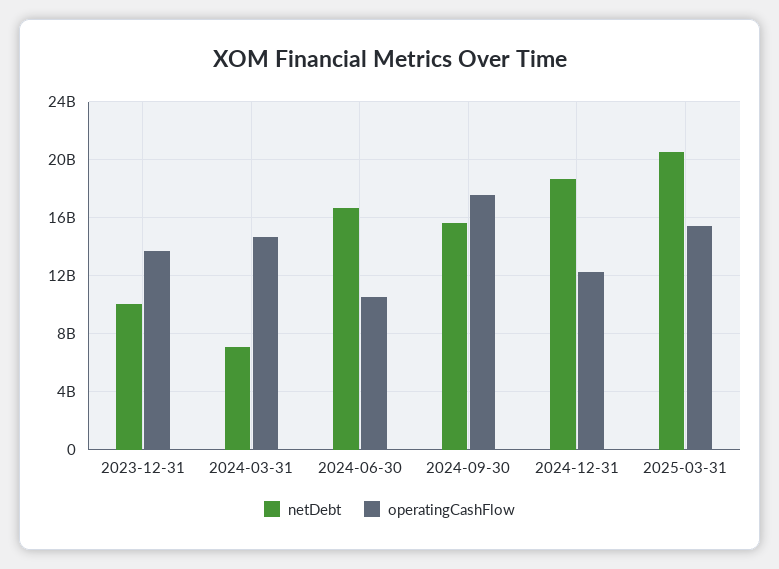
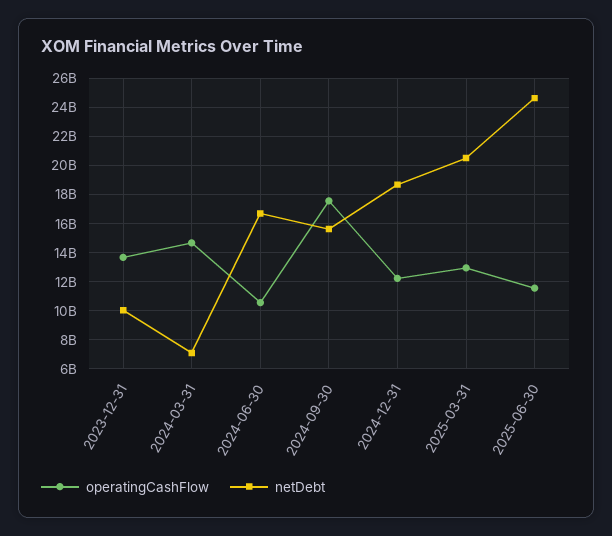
operatingCashFlow, 2025-03-31: 15500000000 -> 13000000000
operatingCashFlow, 2025-06-30: none -> 11500000000
netDebt, 2025-06-30: none -> 24500000000

